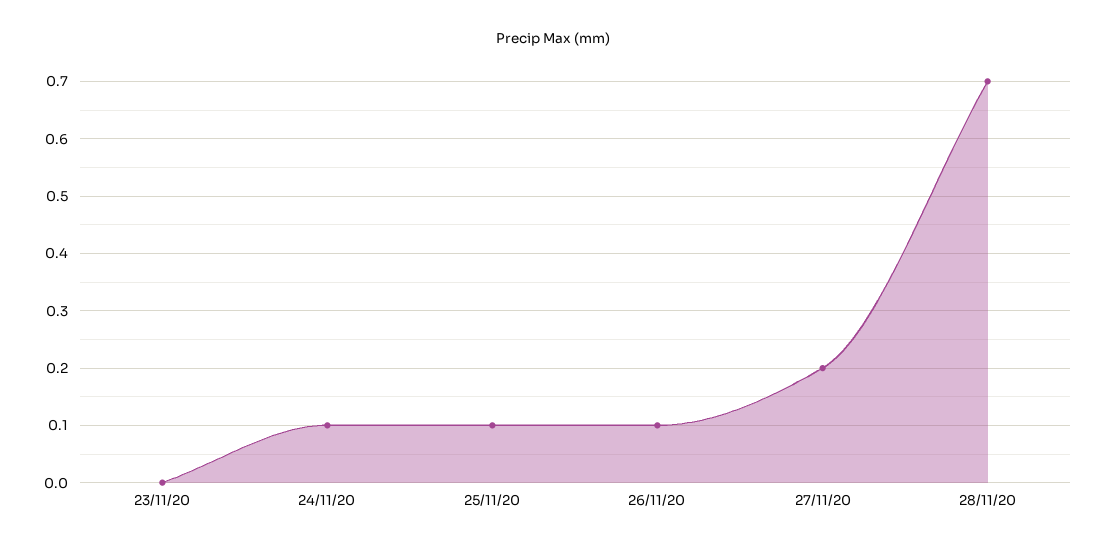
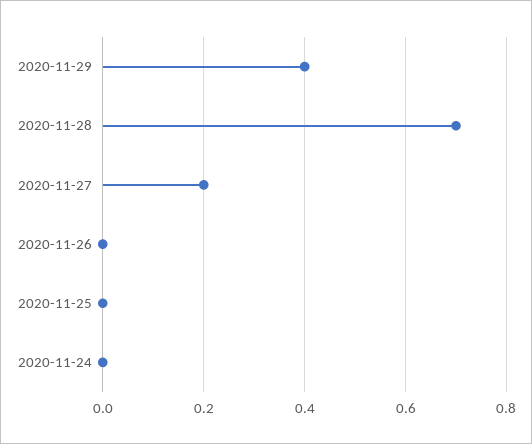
23/11/20: 0 -> none
24/11/20: 0.1 -> 0
25/11/20: 0.1 -> 0
26/11/20: 0.1 -> 0
2020-11-29: none -> 0.4

